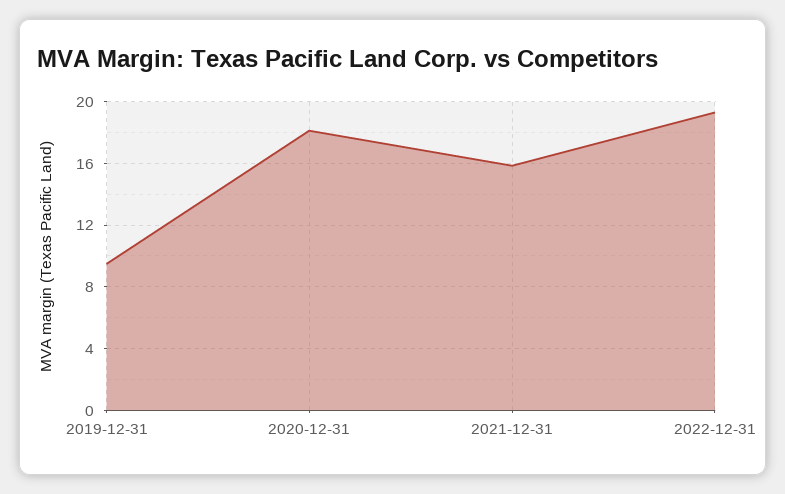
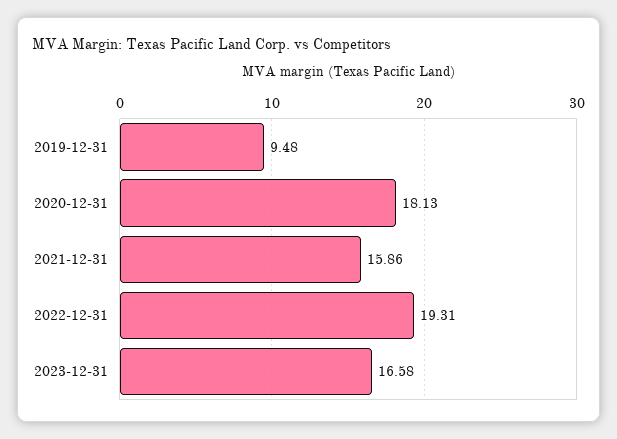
2023-12-31: none -> 16.58

